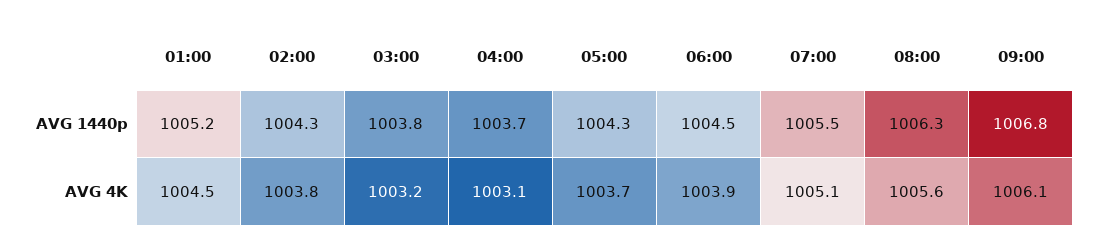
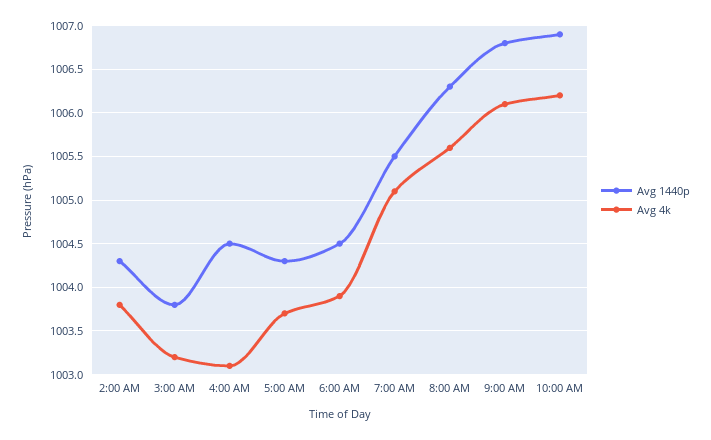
AVG 1440p, 01:00: 1005.2 -> none
AVG 1440p, 04:00: 1003.7 -> 1004.5
AVG 4K, 01:00: 1004.5 -> none
AVG 1440p, 10:00 AM: none -> 1006.9
AVG 4K, 10:00 AM: none -> 1006.2

